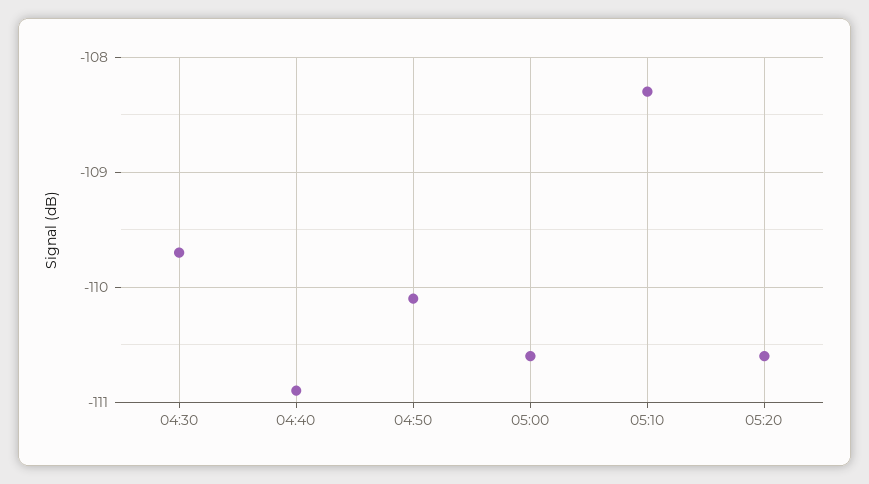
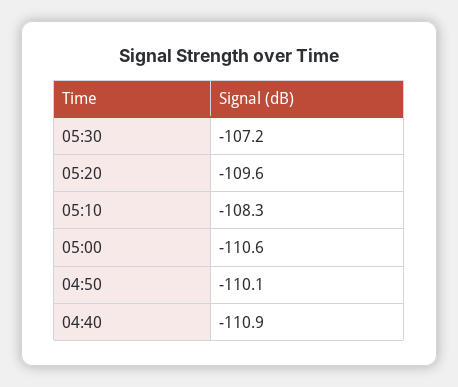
04:30: -109.7 -> none
05:20: -110.6 -> -109.6
05:30: none -> -107.2

